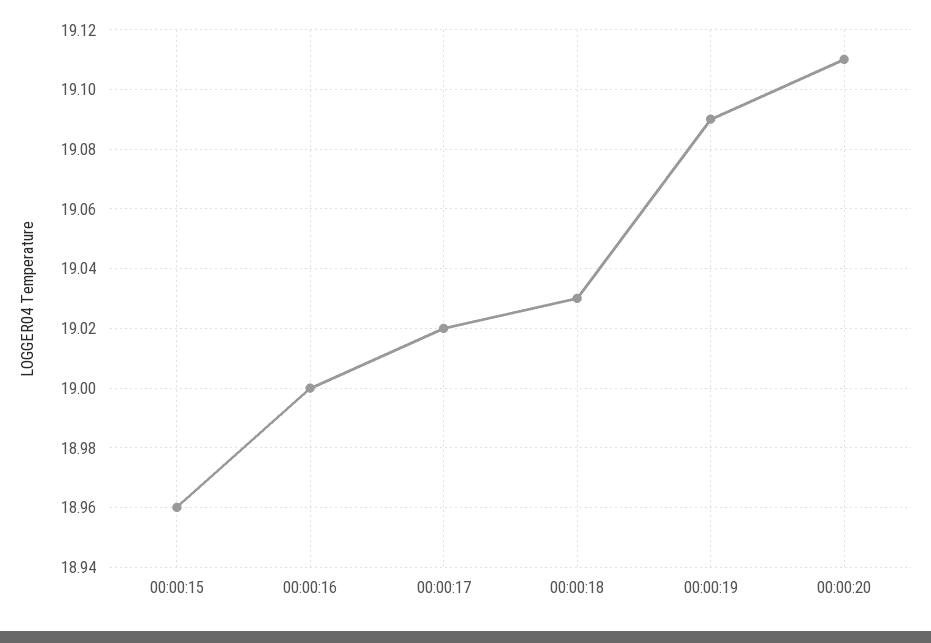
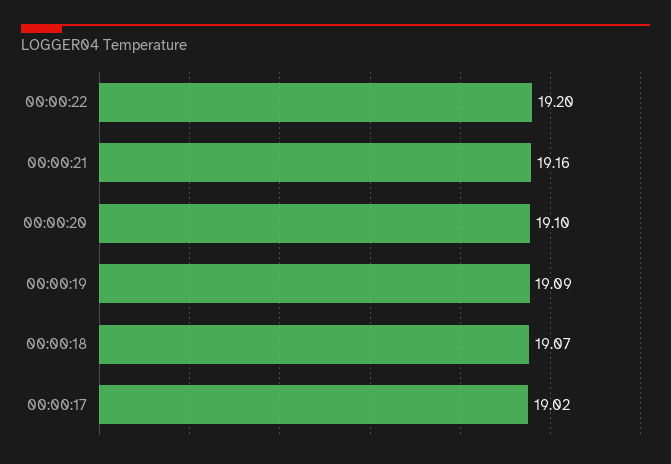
00:00:15: 18.96 -> none
00:00:16: 19 -> none
00:00:18: 19.03 -> 19.07
00:00:20: 19.11 -> 19.1
00:00:22: none -> 19.2
00:00:21: none -> 19.16

